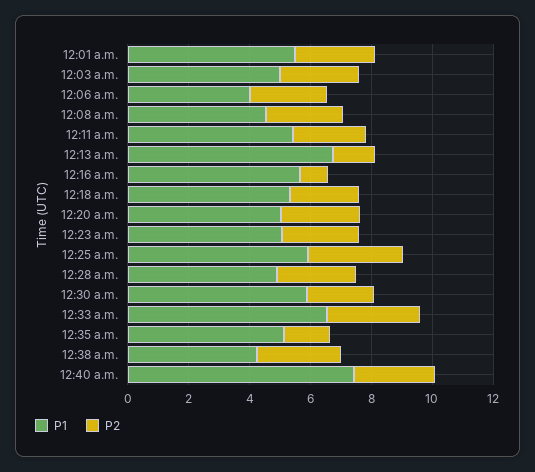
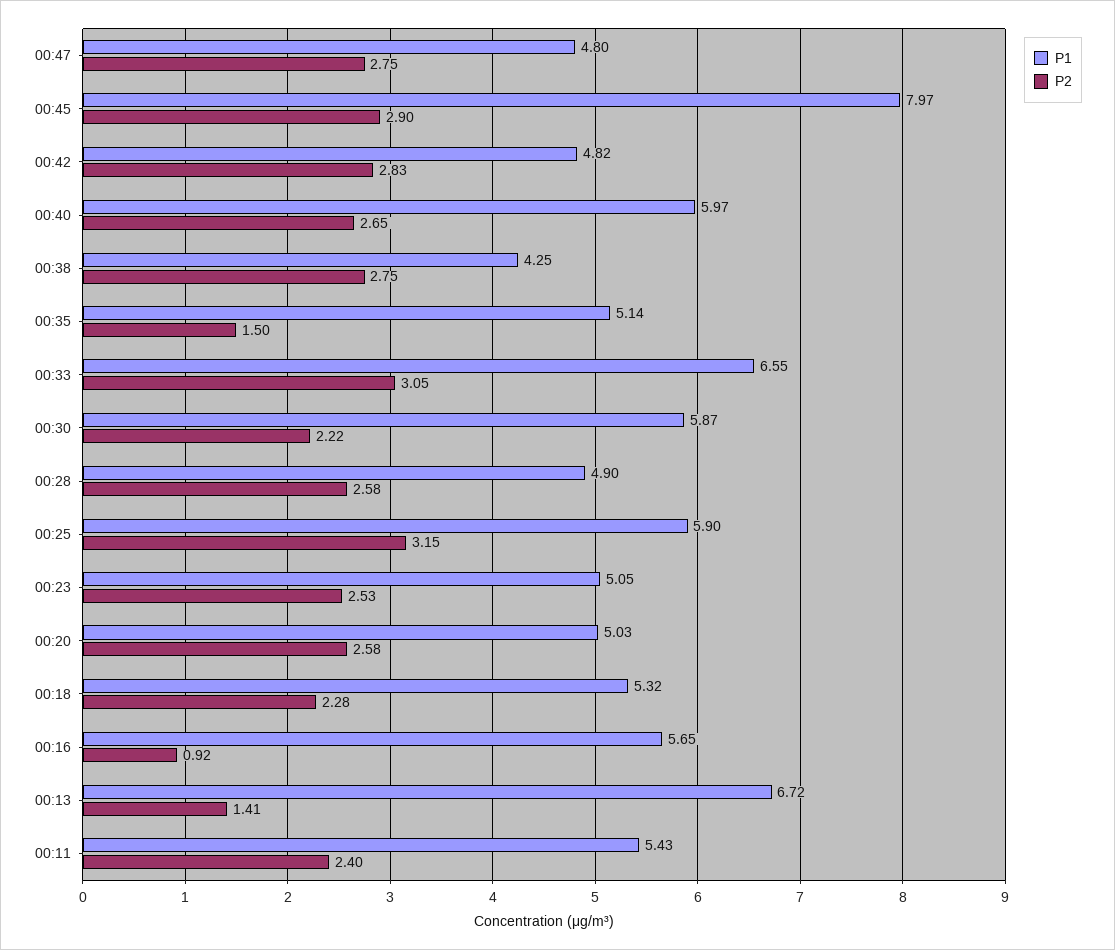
P1, 12:01 a.m.: 5.5 -> none
P2, 12:01 a.m.: 2.5 -> none
P1, 12:03 a.m.: 5 -> none
P2, 12:03 a.m.: 2.5 -> none
P1, 12:06 a.m.: 4 -> none
P2, 12:06 a.m.: 2.5 -> none
P1, 12:08 a.m.: 4.5 -> none
P2, 12:08 a.m.: 2.5 -> none
P1, 12:40 a.m.: 7.5 -> 5.97
P1, 00:47: none -> 4.8
P2, 00:47: none -> 2.75
P1, 00:45: none -> 7.97
P2, 00:45: none -> 2.9
P1, 00:42: none -> 4.82
P2, 00:42: none -> 2.83

